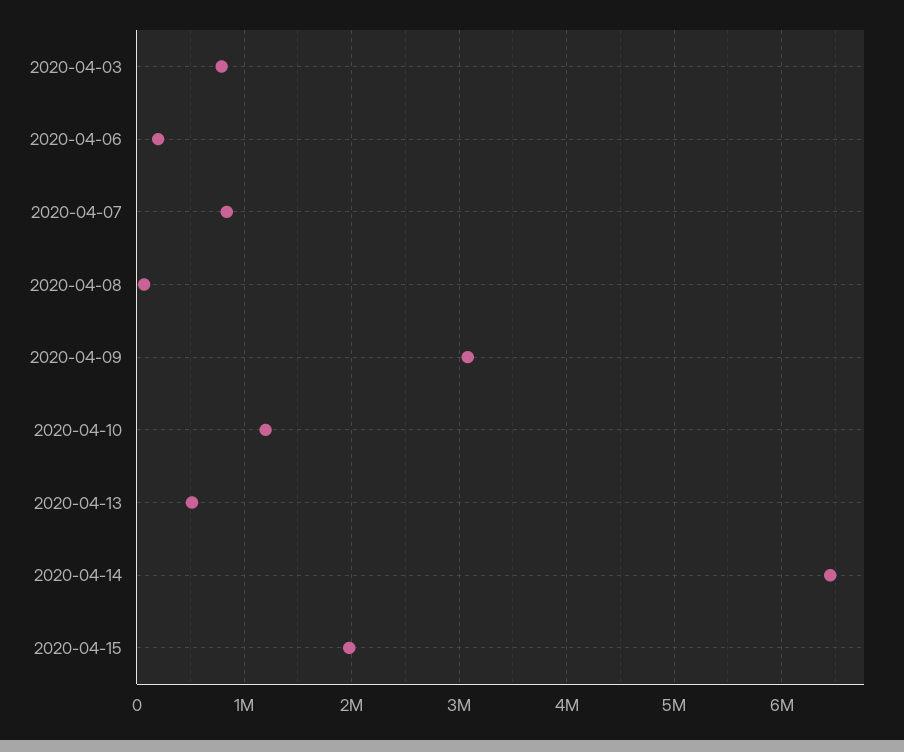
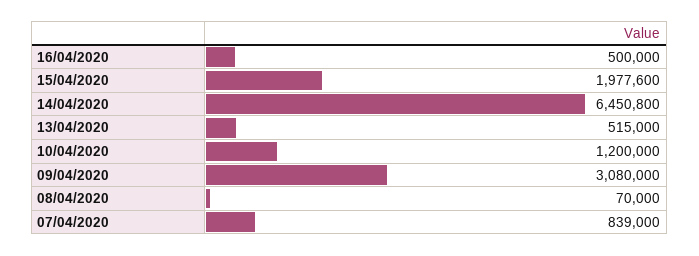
2020-04-03: 800000 -> none
2020-04-06: 200000 -> none
16/04/2020: none -> 500000

